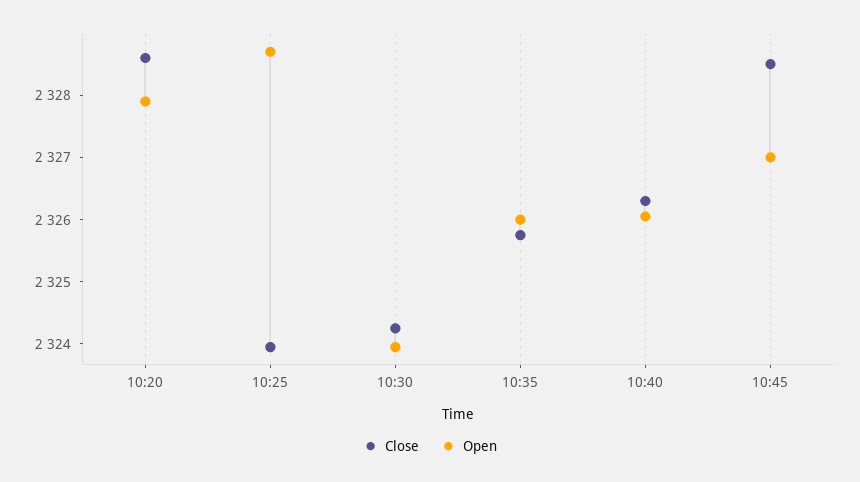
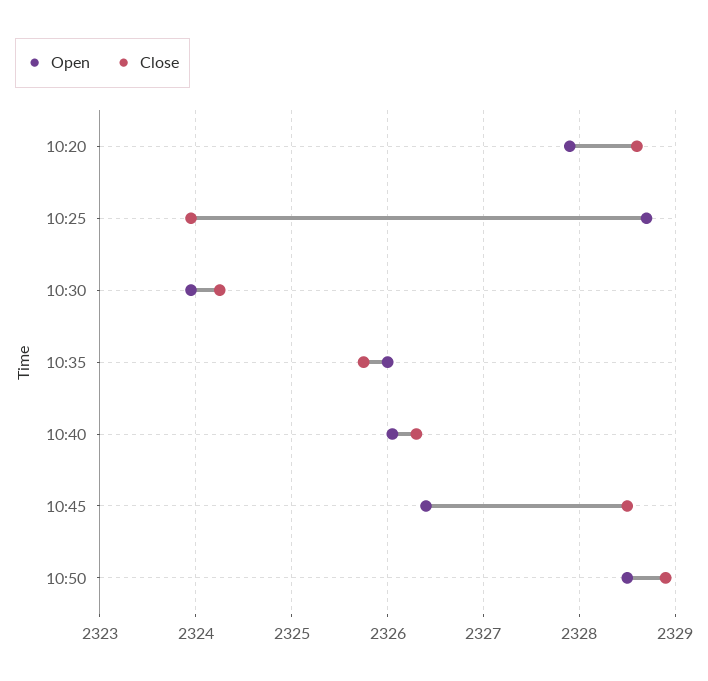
Open, 10:45: 2327 -> 2326.4
Open, 10:50: none -> 2328.5
Close, 10:50: none -> 2328.9

